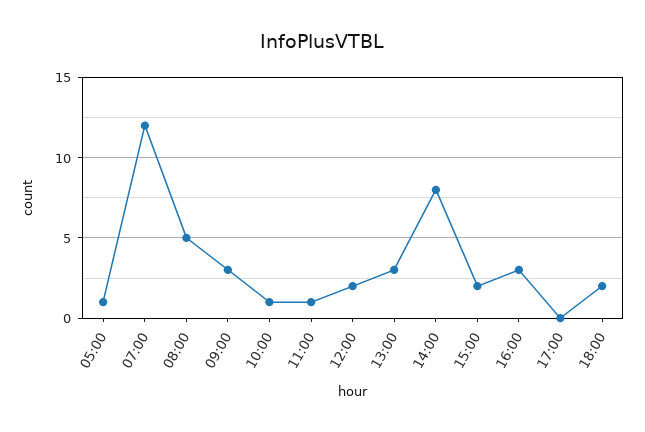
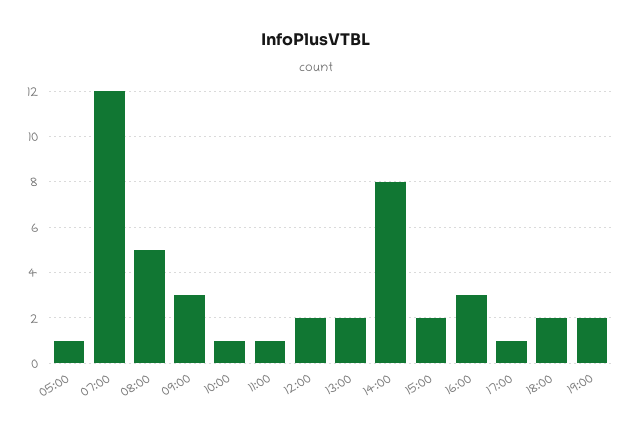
13:00: 3 -> 2
17:00: 0 -> 1
19:00: none -> 2

